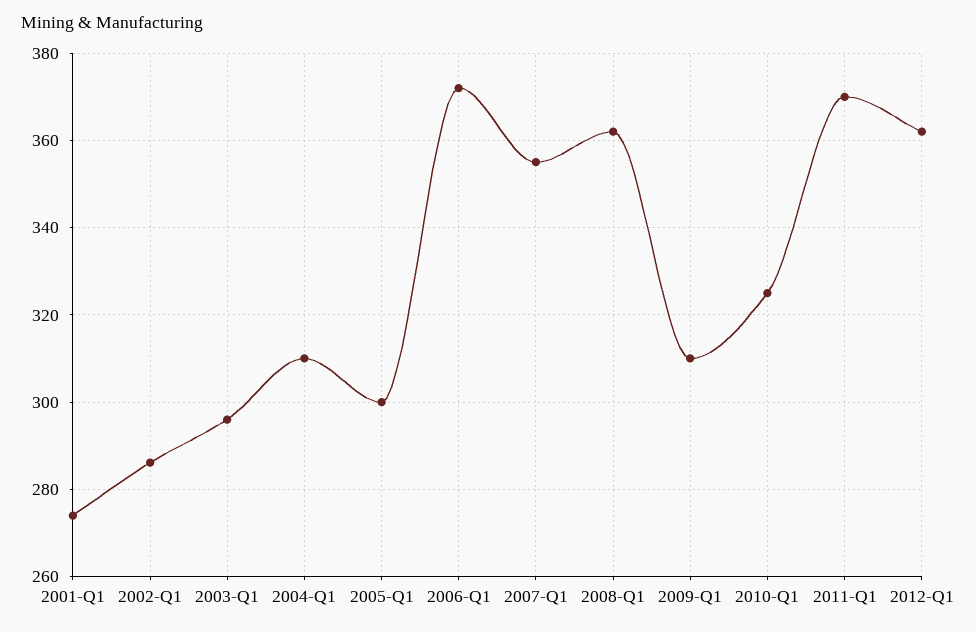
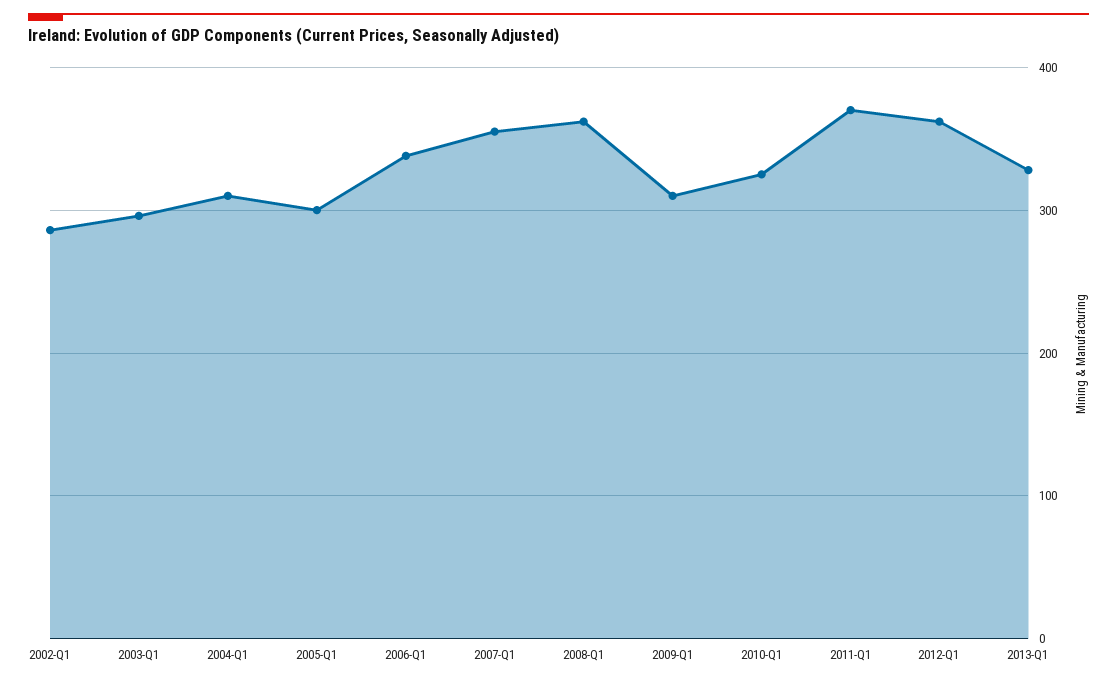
2001-Q1: 274 -> none
2006-Q1: 372 -> 340
2013-Q1: none -> 330

